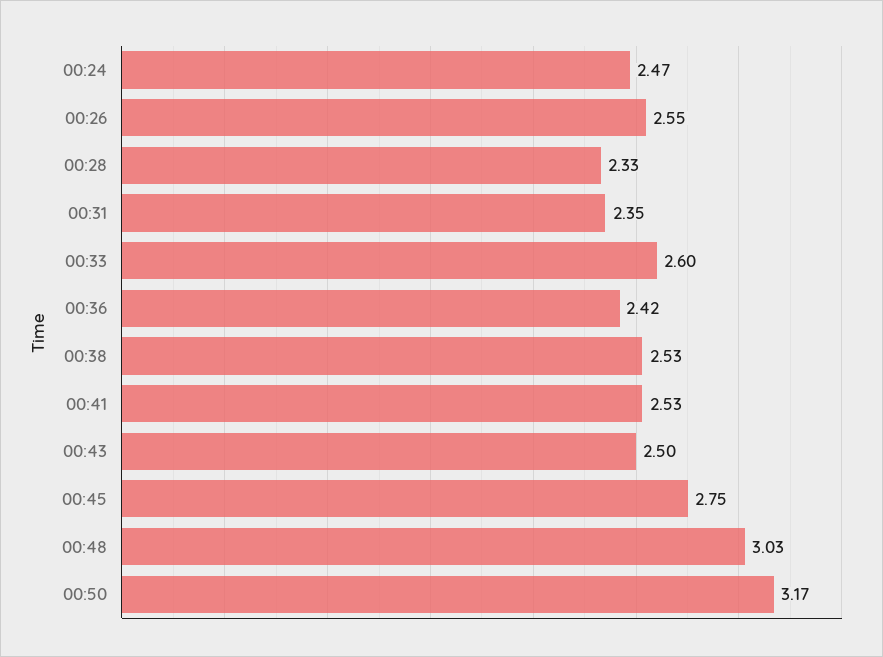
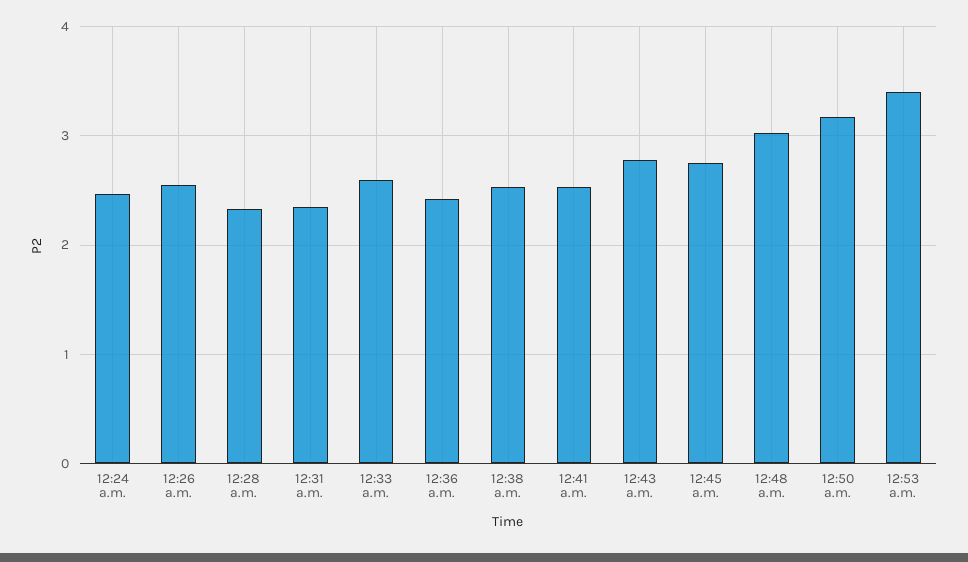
00:43: 2.5 -> 2.8
12:53 a.m.: none -> 3.4

